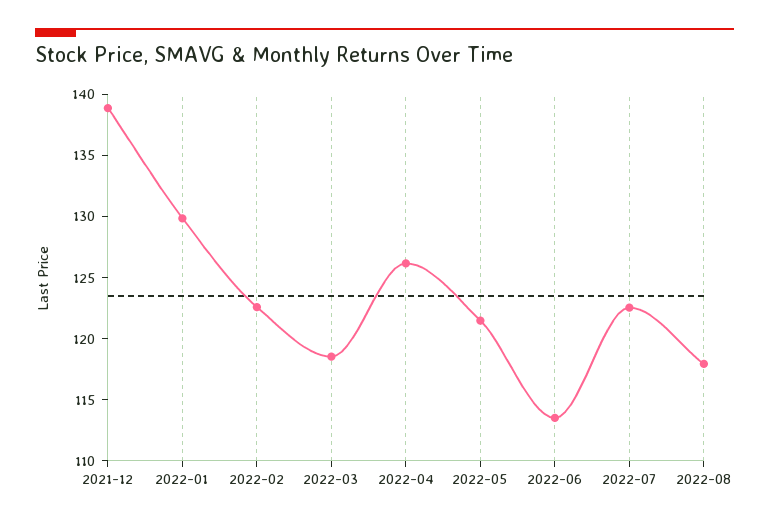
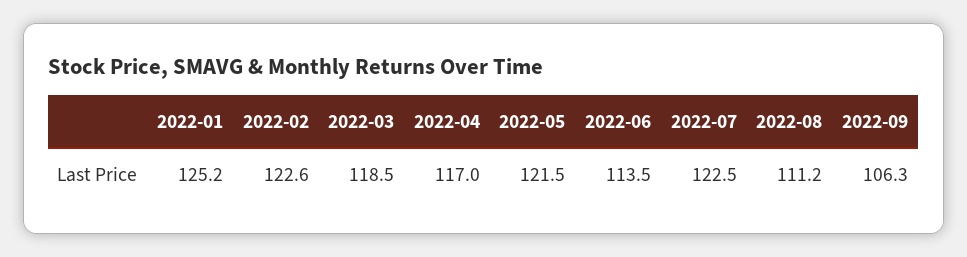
2021-12: 139 -> none
2022-01: 130 -> 125.2
2022-04: 126 -> 117
2022-08: 118 -> 111.2
2022-09: none -> 106.3

